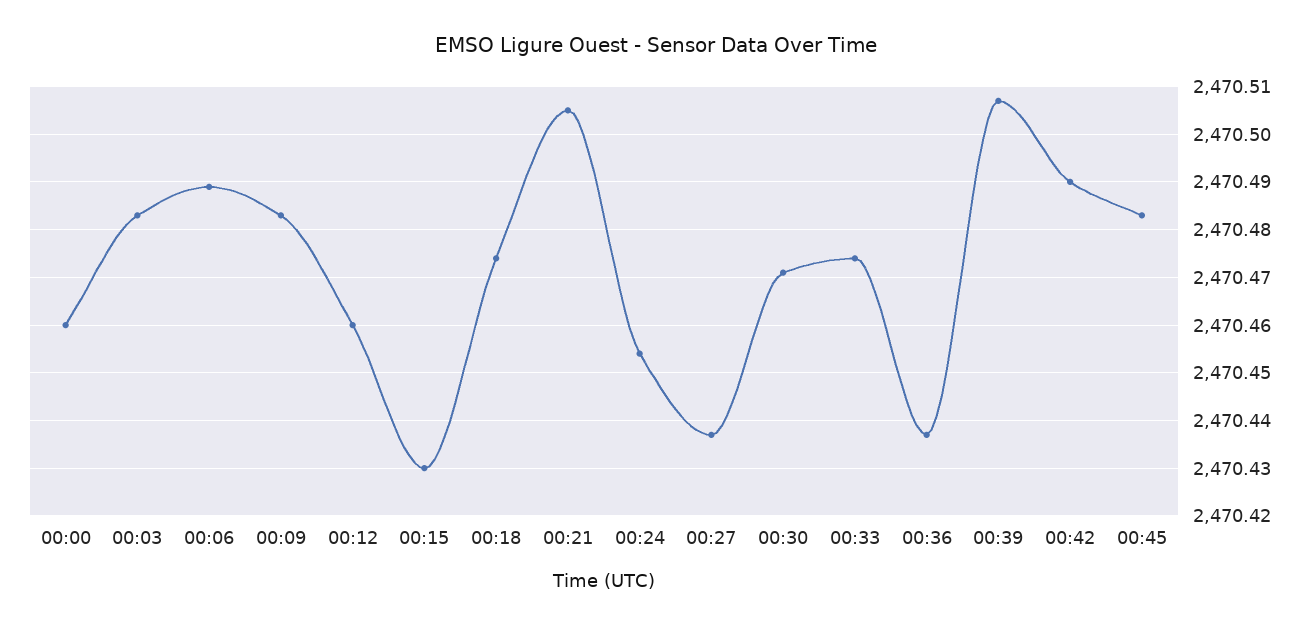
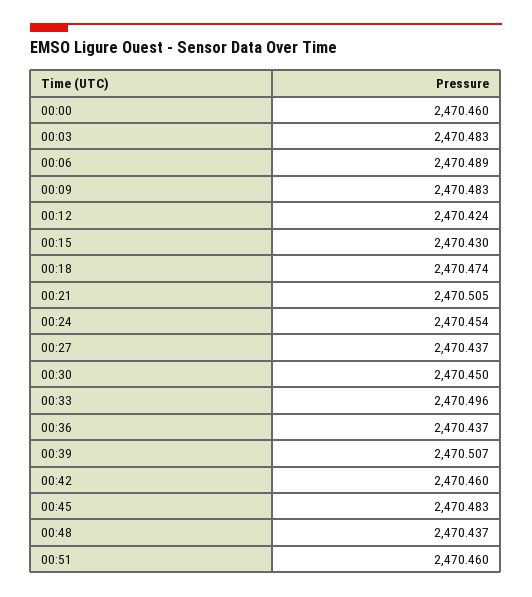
00:12: 2470.46 -> 2470.424
00:30: 2470.47 -> 2470.45
00:33: 2470.475 -> 2470.496
00:42: 2470.49 -> 2470.46
00:48: none -> 2470.437
00:51: none -> 2470.46

